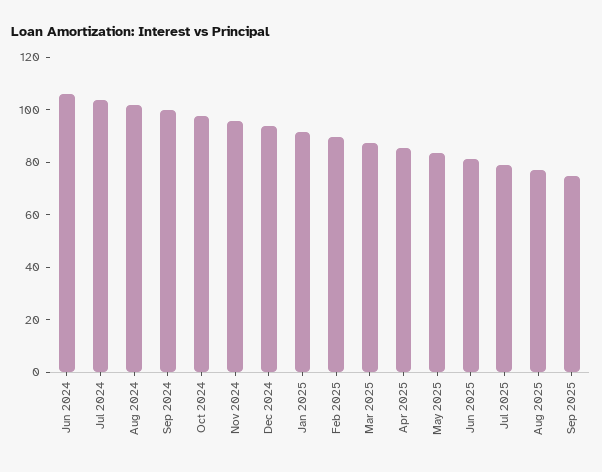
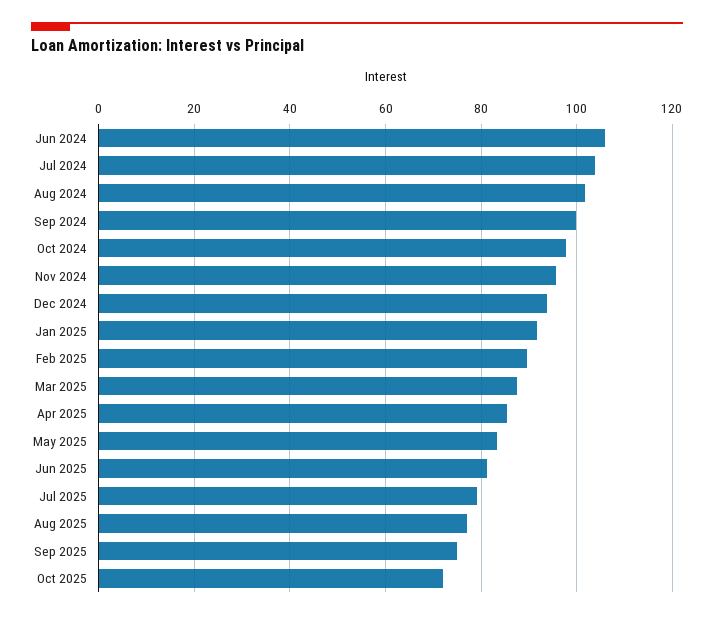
Oct 2025: none -> 72

